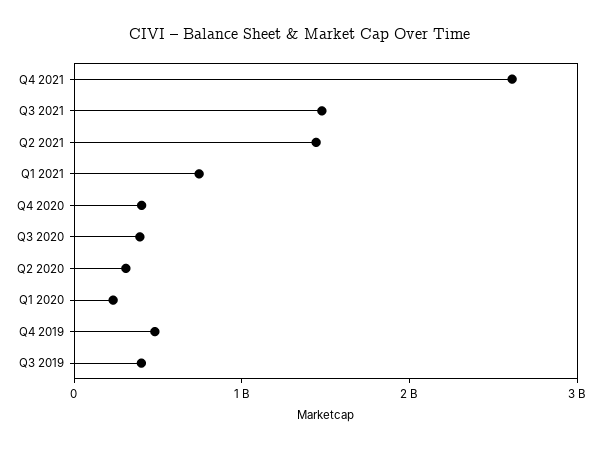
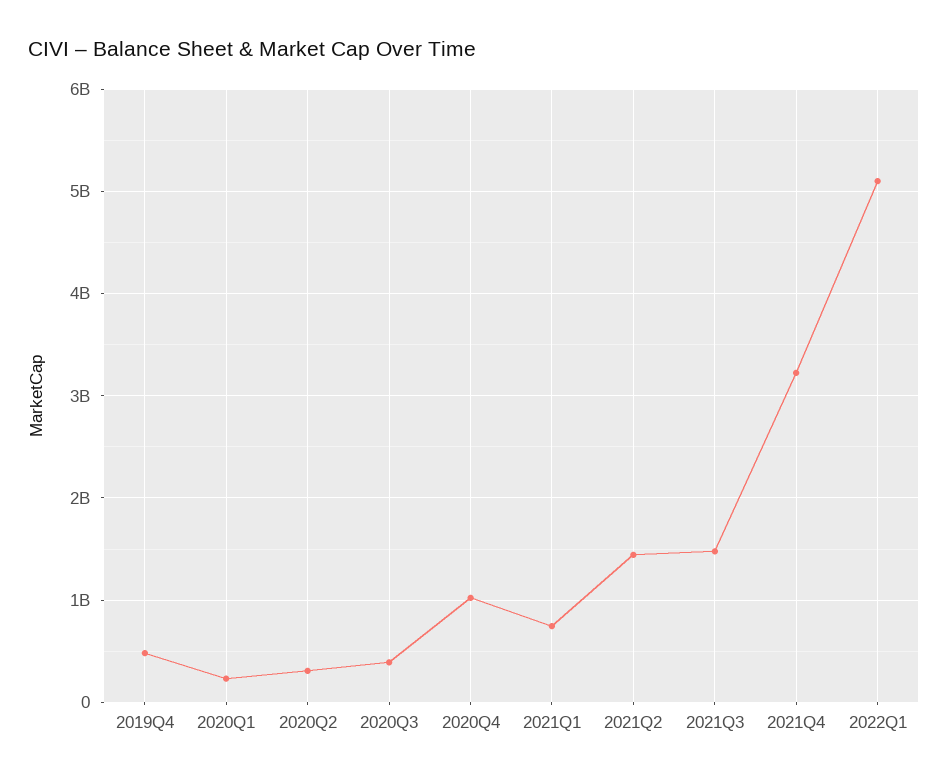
Q4 2021: 2600000000 -> 3200000000
Q4 2020: 400000000 -> 1000000000
Q3 2019: 400000000 -> none
2022Q1: none -> 5100000000

